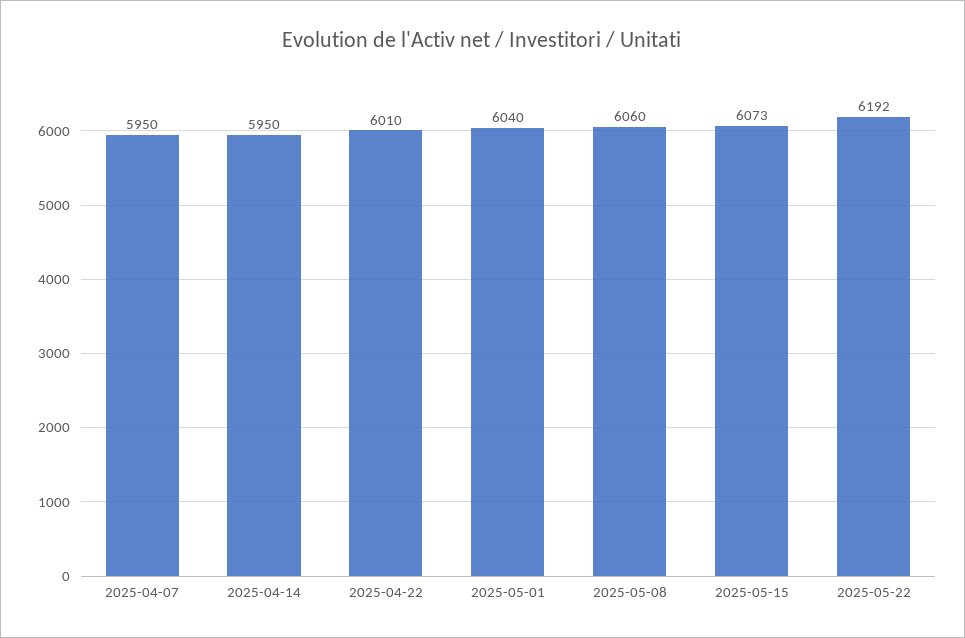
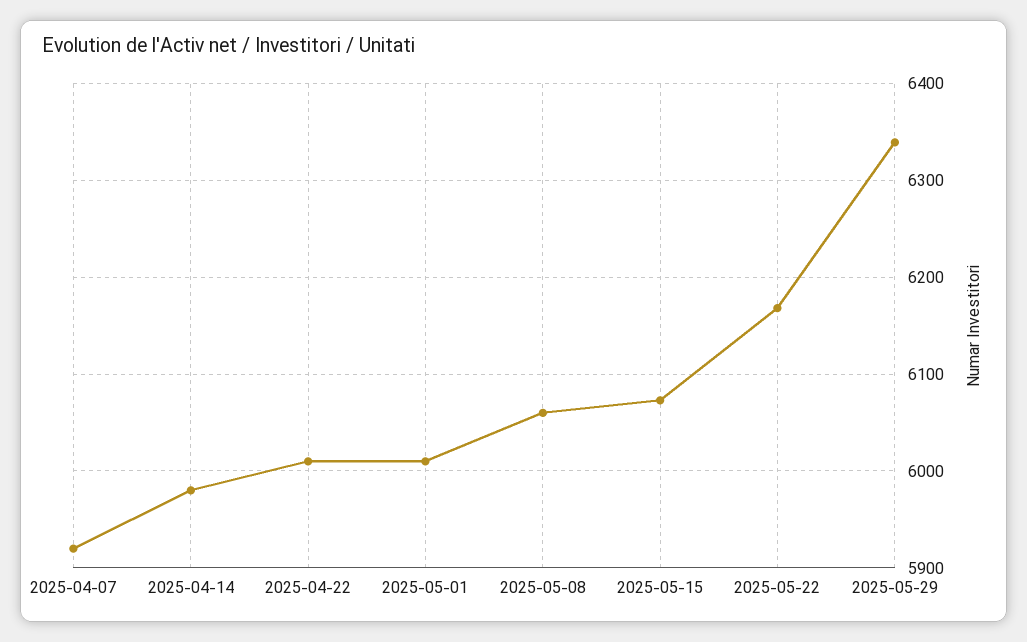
2025-04-07: 5950 -> 5920
2025-04-14: 5950 -> 5980
2025-05-01: 6040 -> 6010
2025-05-22: 6192 -> 6170
2025-05-29: none -> 6340

